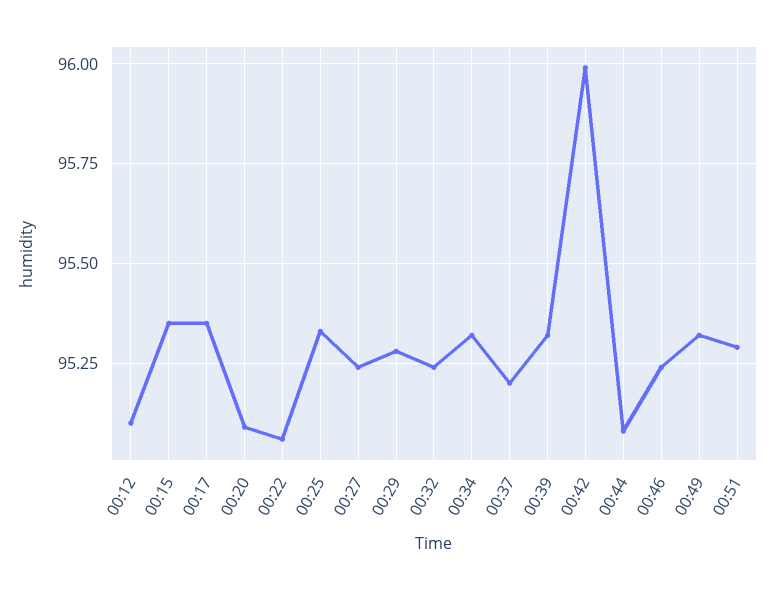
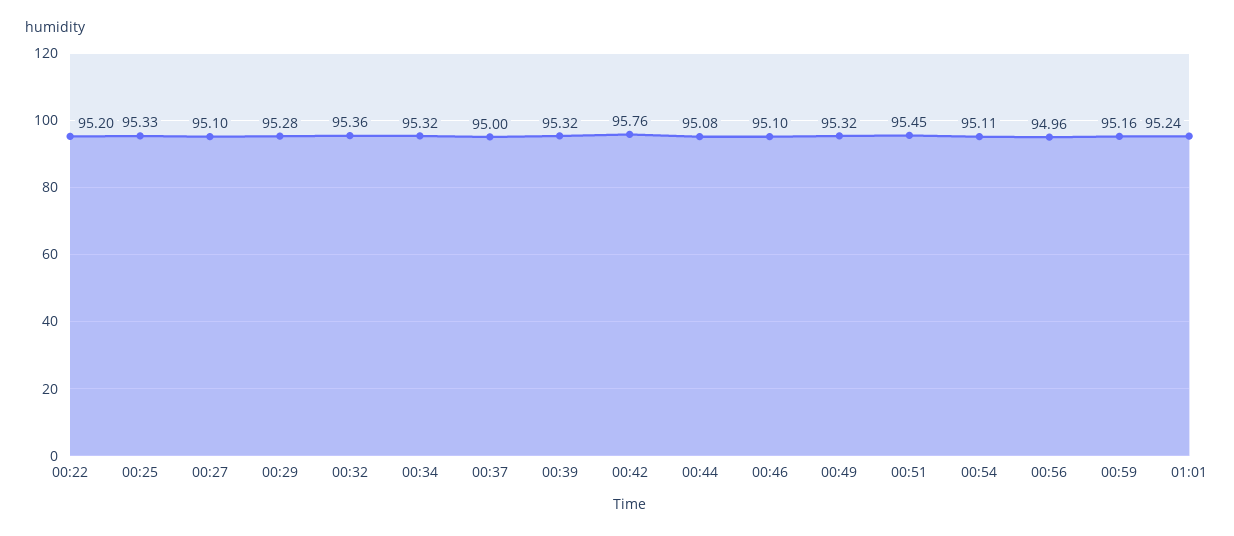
00:12: 95.1 -> none
00:15: 95.35 -> none
00:17: 95.35 -> none
00:20: 95.1 -> none
00:22: 95.05 -> 95.2
00:27: 95.25 -> 95.1
00:32: 95.25 -> 95.36
00:37: 95.2 -> 95
00:42: 96 -> 95.76
00:46: 95.25 -> 95.1
00:51: 95.3 -> 95.45
00:54: none -> 95.11
00:56: none -> 94.96
00:59: none -> 95.16
01:01: none -> 95.24

